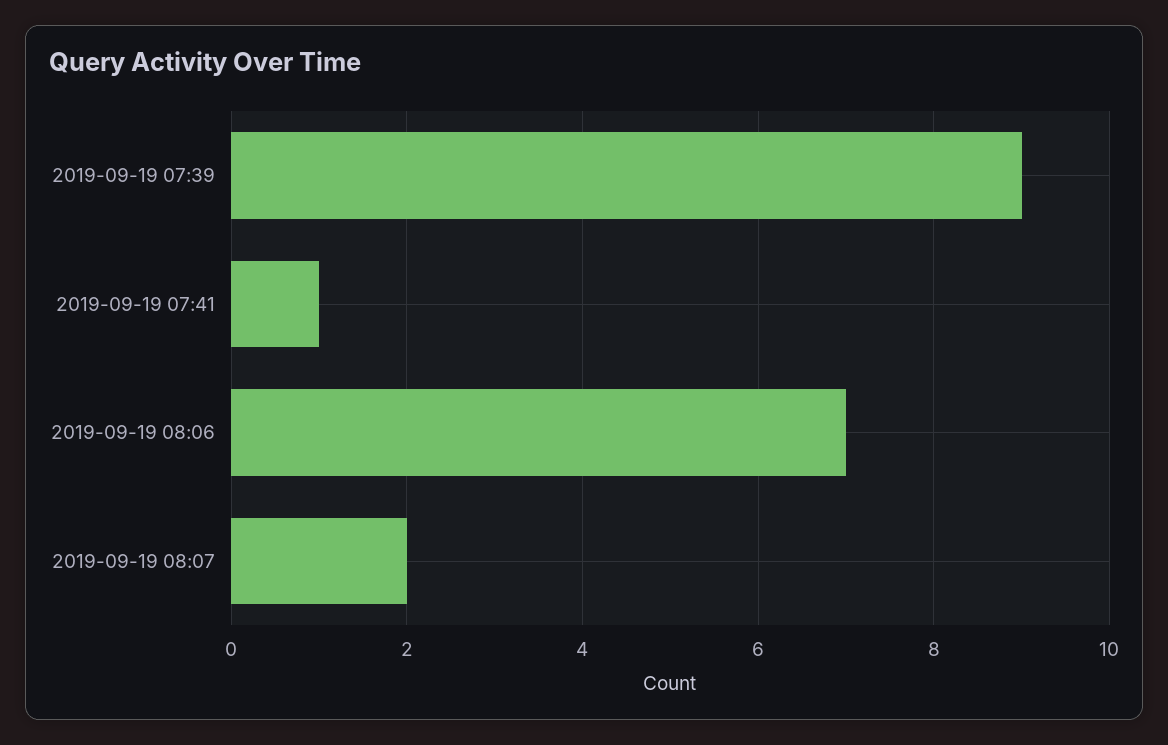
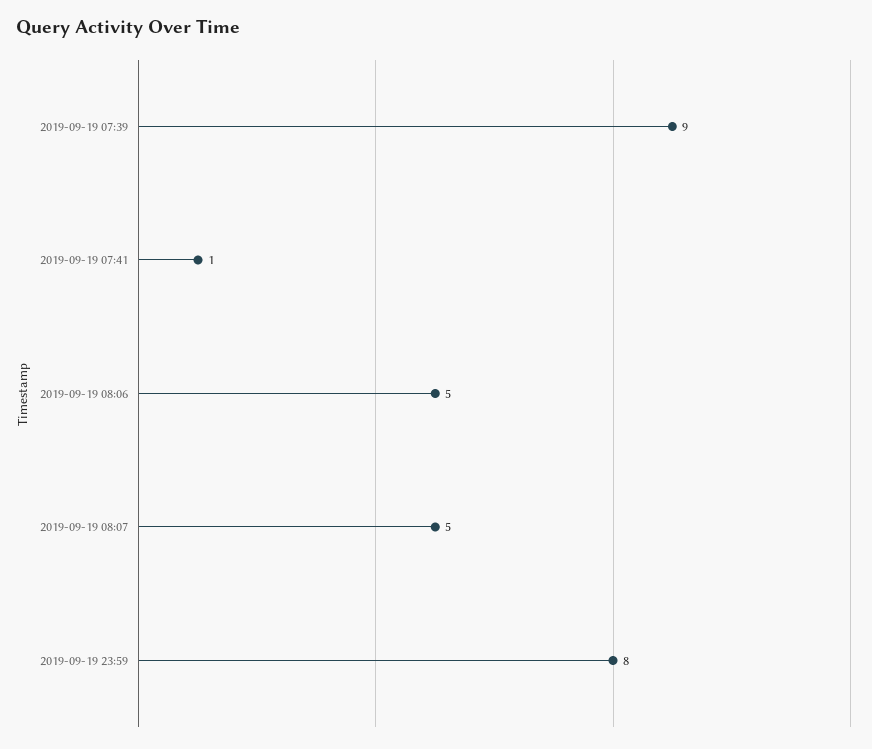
2019-09-19 08:06: 7 -> 5
2019-09-19 08:07: 2 -> 5
2019-09-19 23:59: none -> 8

